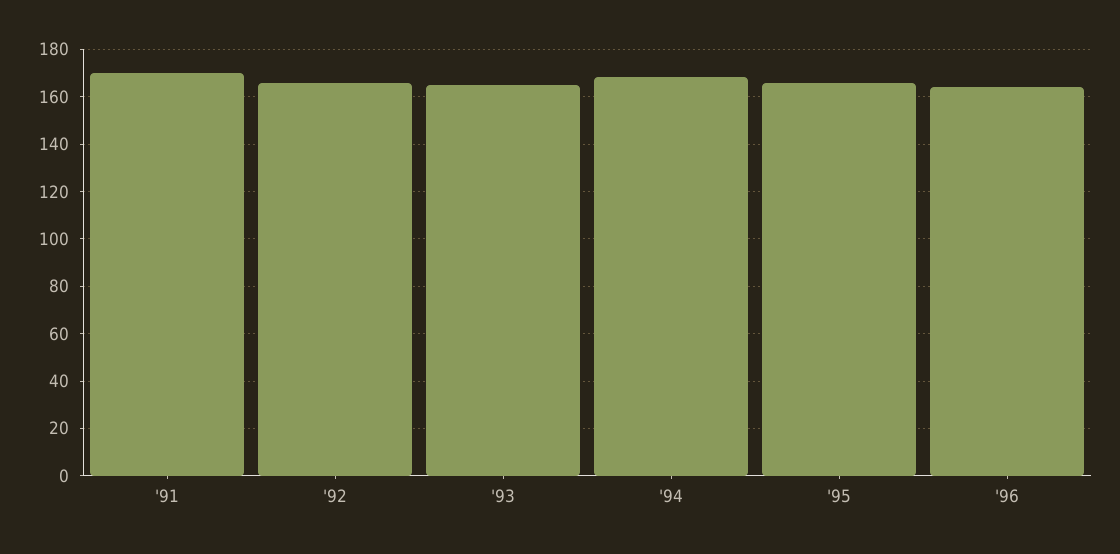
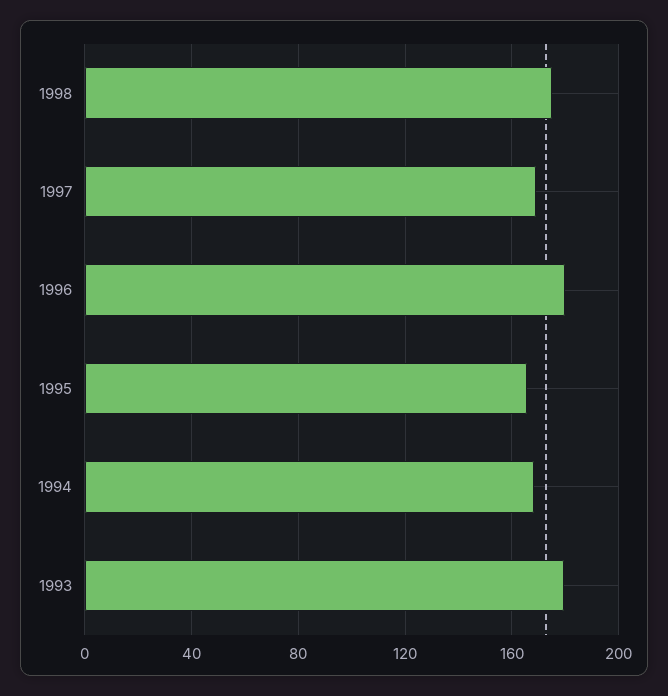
'91: 170 -> none
'92: 165 -> none
'93: 165 -> 180
'96: 165 -> 180
1998: none -> 175
1997: none -> 170

